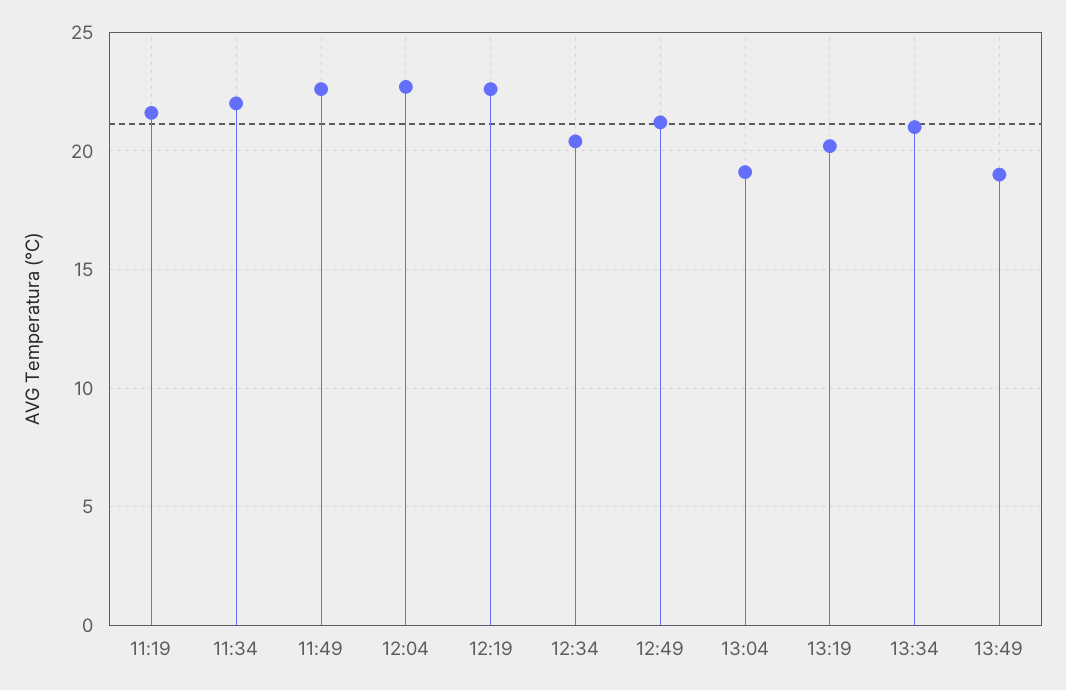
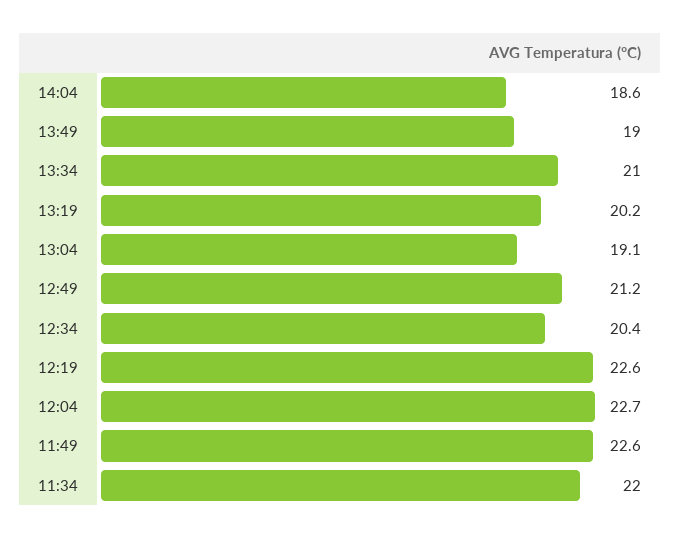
11:19: 21.5 -> none
14:04: none -> 18.6

